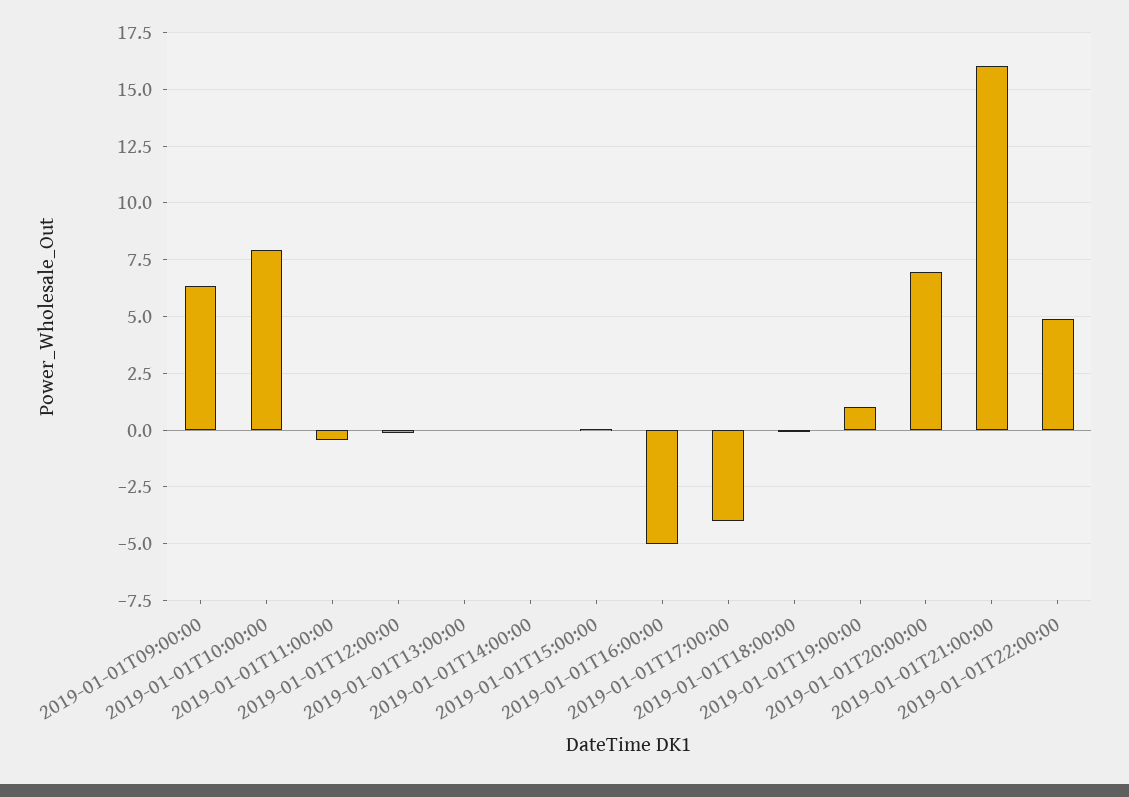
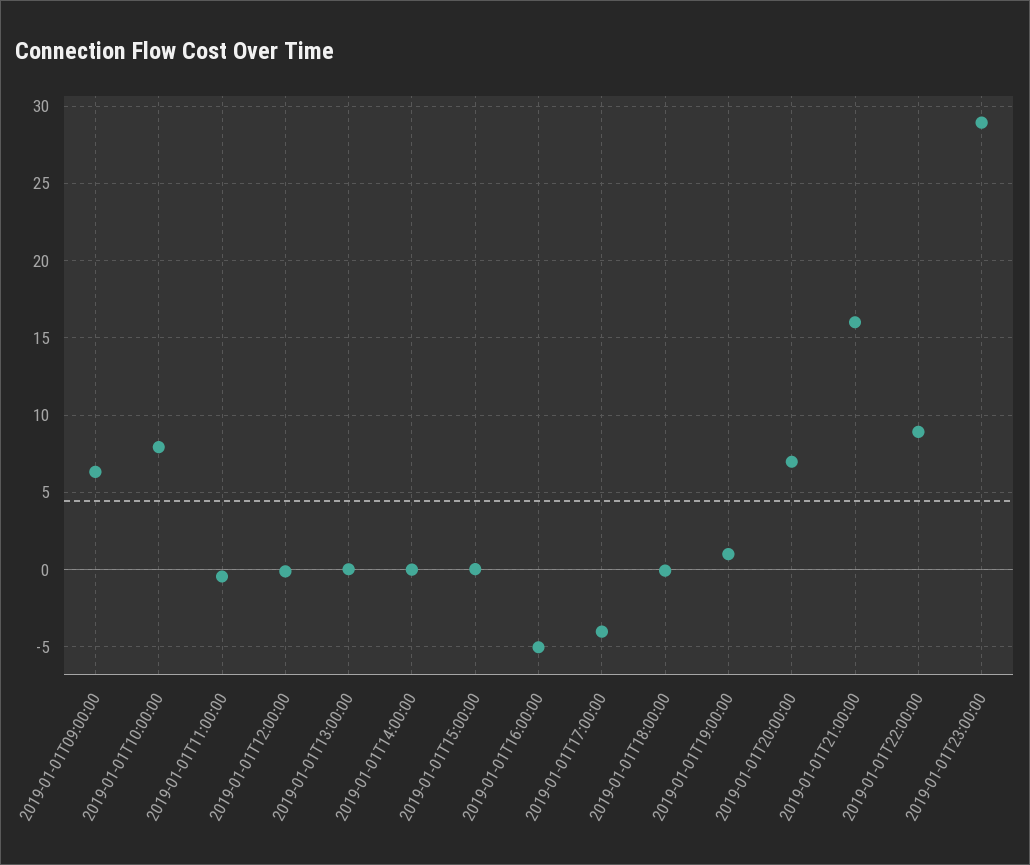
2019-01-01T22:00:00: 5 -> 9
2019-01-01T23:00:00: none -> 29

